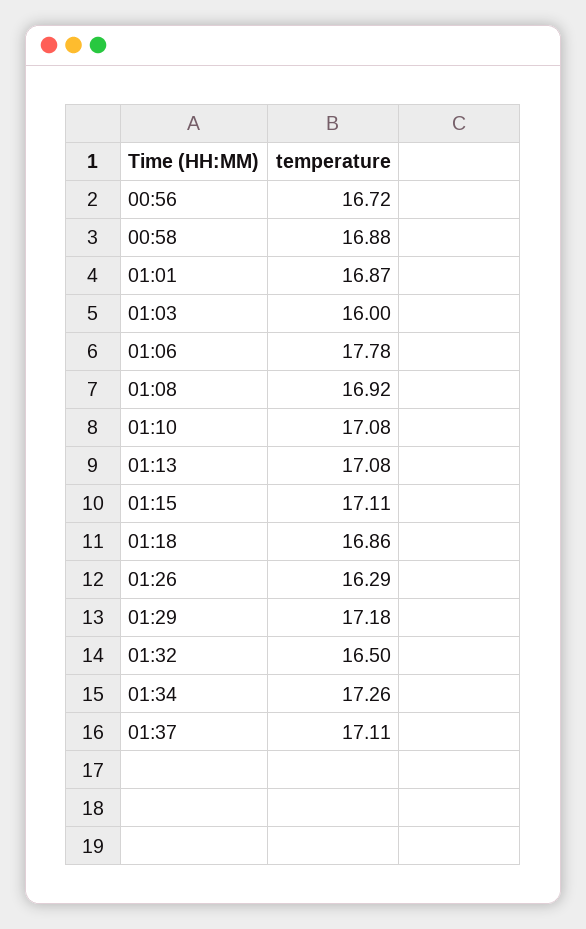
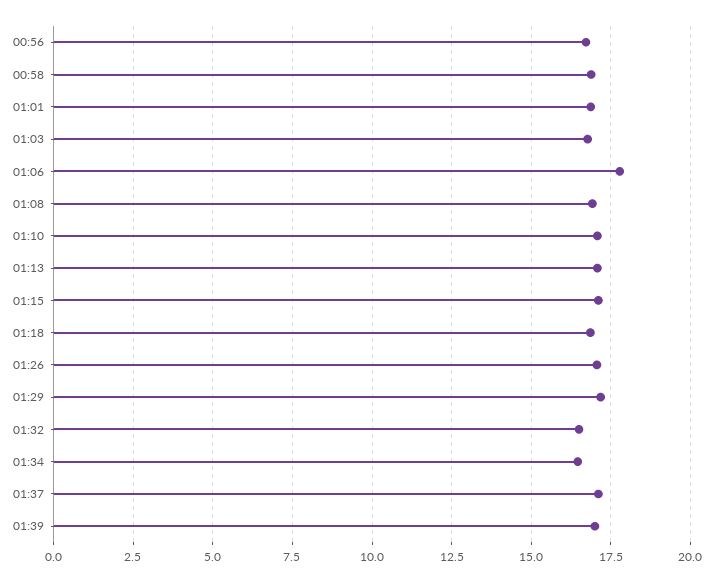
01:03: 16 -> 16.75
01:26: 16.29 -> 17
01:34: 17.26 -> 16.5
01:39: none -> 17

